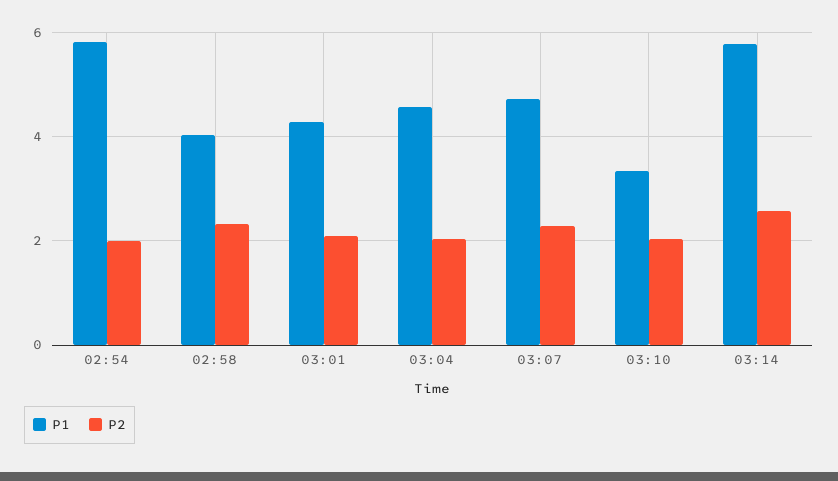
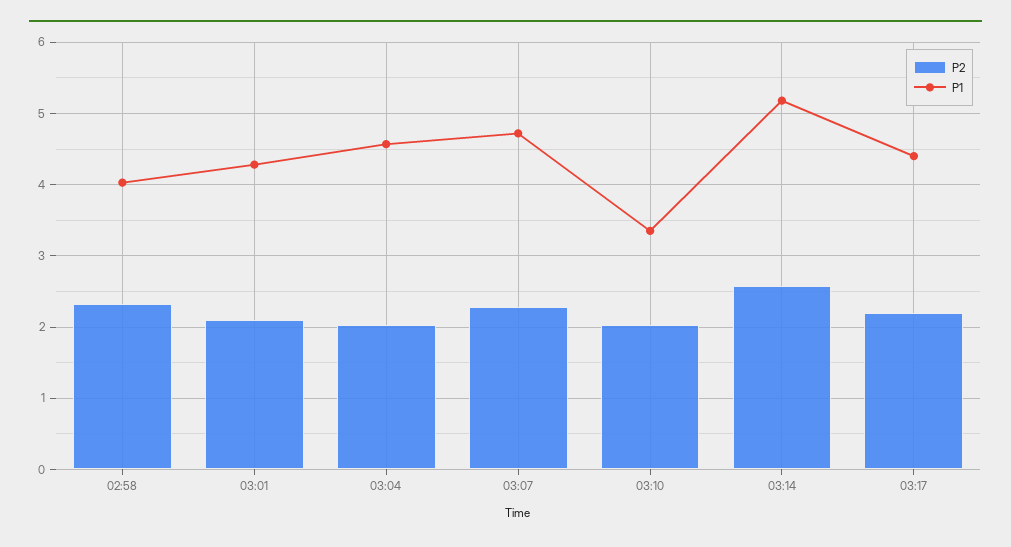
P1, 02:54: 5.8 -> none
P2, 02:54: 2 -> none
P1, 03:14: 5.8 -> 5.2
P2, 03:17: none -> 2.2
P1, 03:17: none -> 4.4

